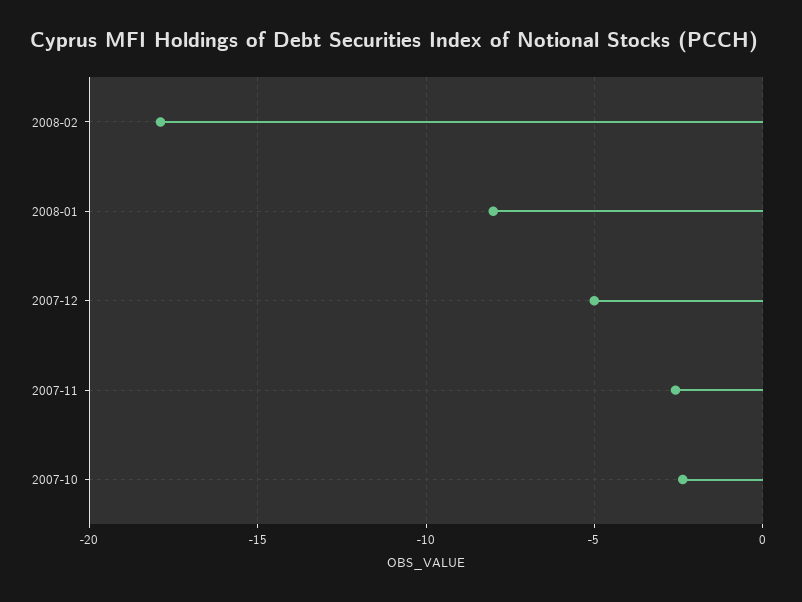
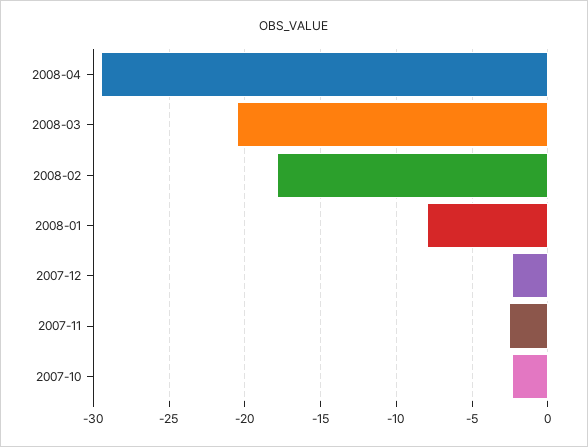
2007-12: -5 -> -2.5
2008-04: none -> -29.5
2008-03: none -> -20.5

